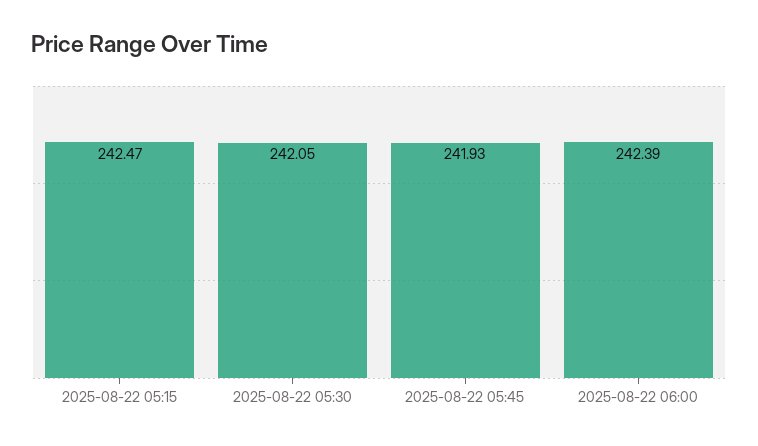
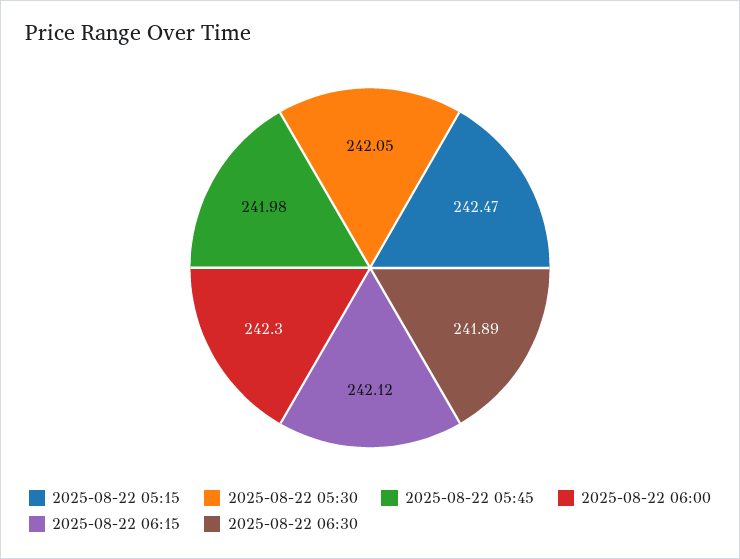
2025-08-22 05:45: 241.93 -> 241.98
2025-08-22 06:00: 242.39 -> 242.3
2025-08-22 06:15: none -> 242.12
2025-08-22 06:30: none -> 241.89

